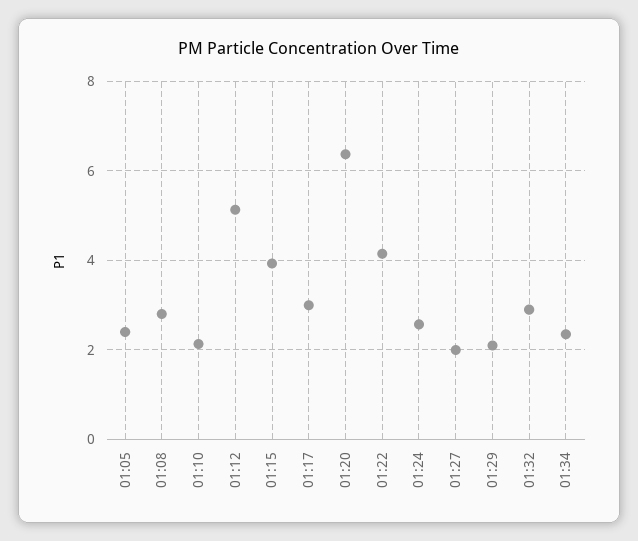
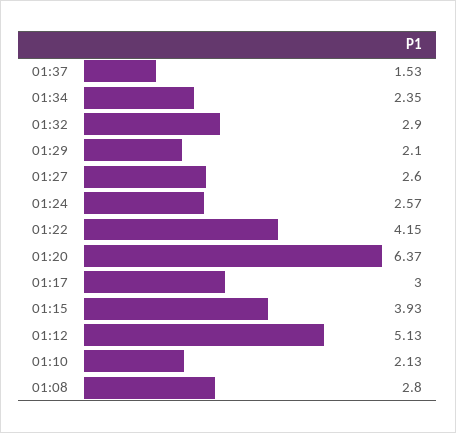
01:05: 2.4 -> none
01:27: 2 -> 2.6
01:37: none -> 1.53

